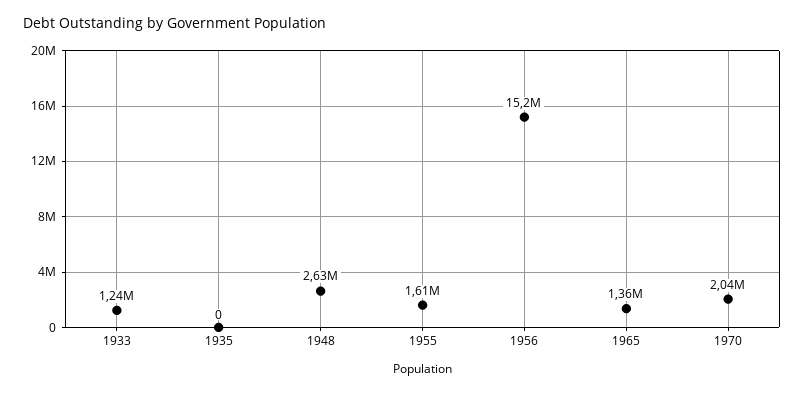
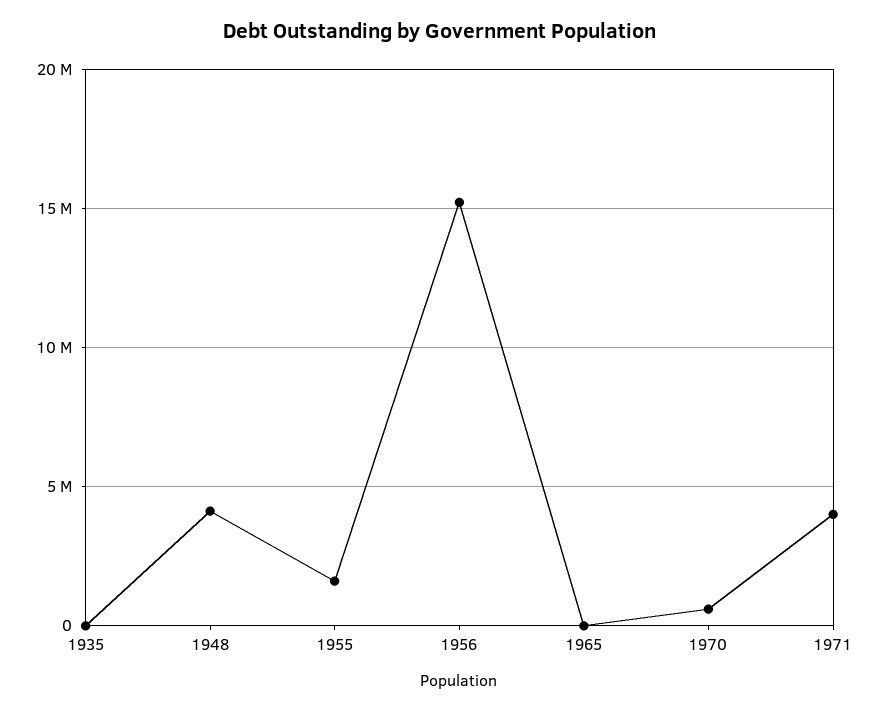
1933: 1240000 -> none
1948: 2630000 -> 4000000
1965: 1360000 -> 0
1970: 2040000 -> 500000
1971: none -> 4000000

